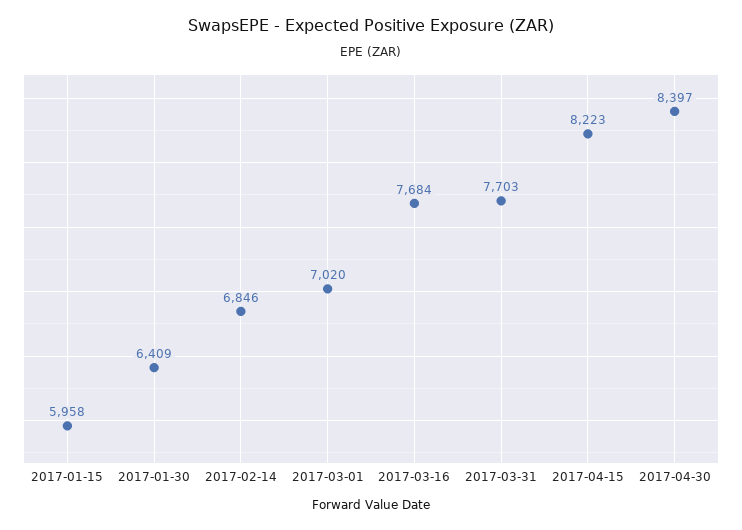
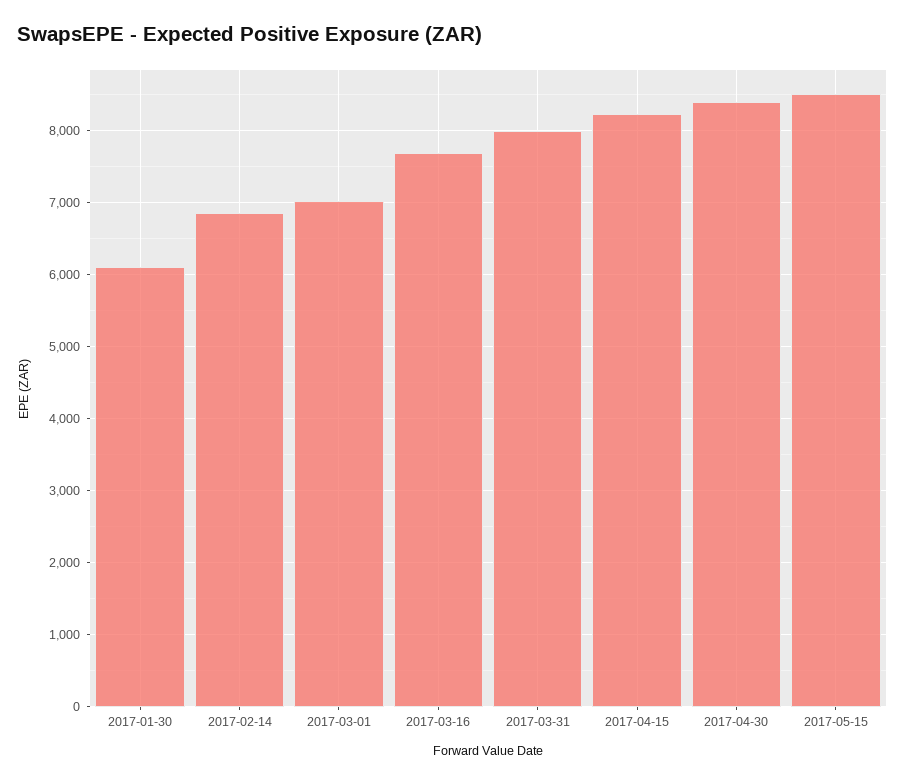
2017-01-15: 5958 -> none
2017-01-30: 6409 -> 6100
2017-03-31: 7703 -> 8000
2017-05-15: none -> 8500

